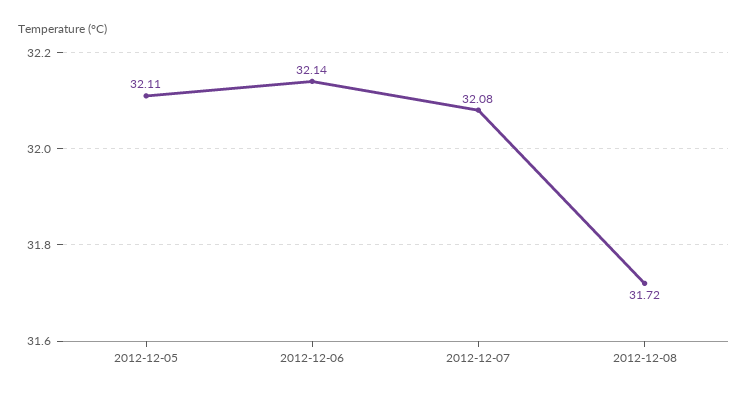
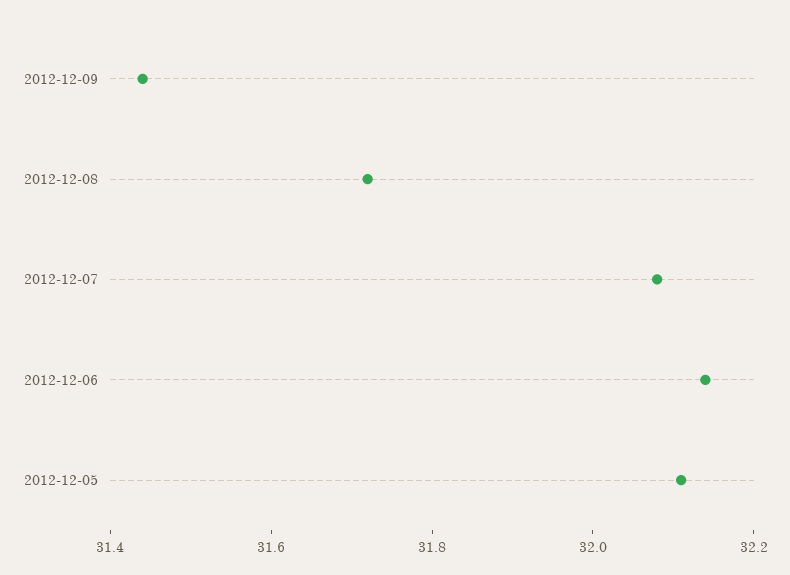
2012-12-09: none -> 31.45

